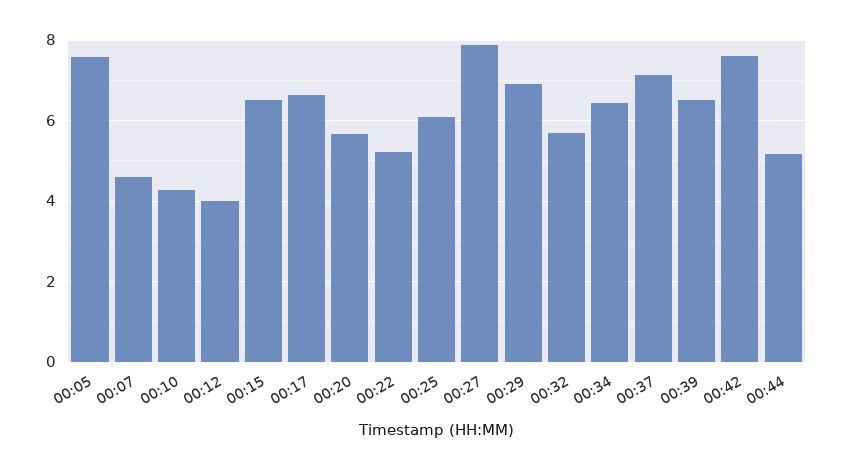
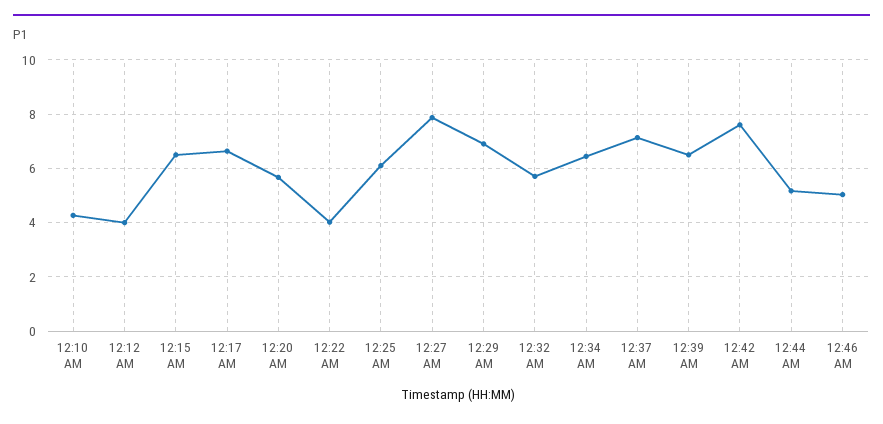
00:05: 7.6 -> none
00:07: 4.6 -> none
00:22: 5.2 -> 4
12:46 AM: none -> 5

